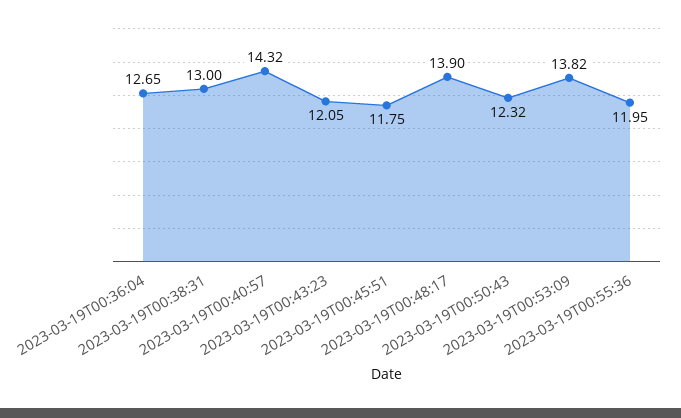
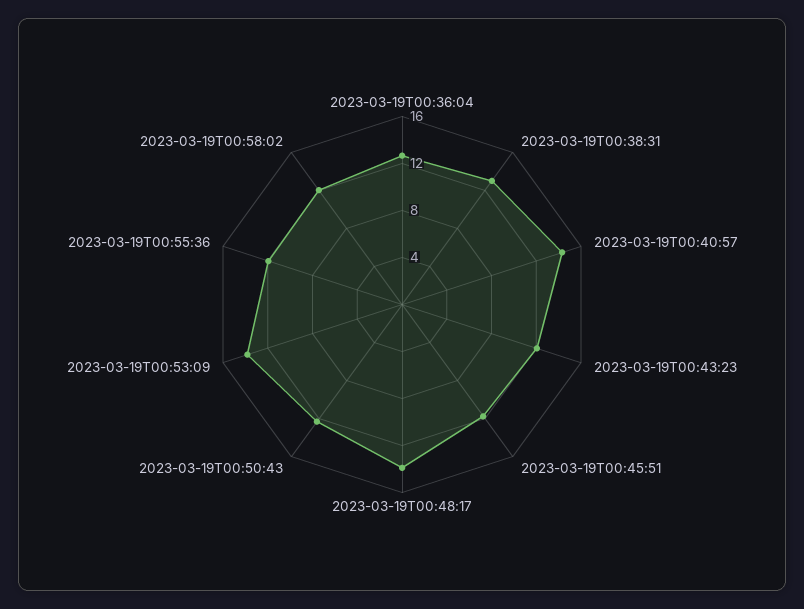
2023-03-19T00:58:02: none -> 12

